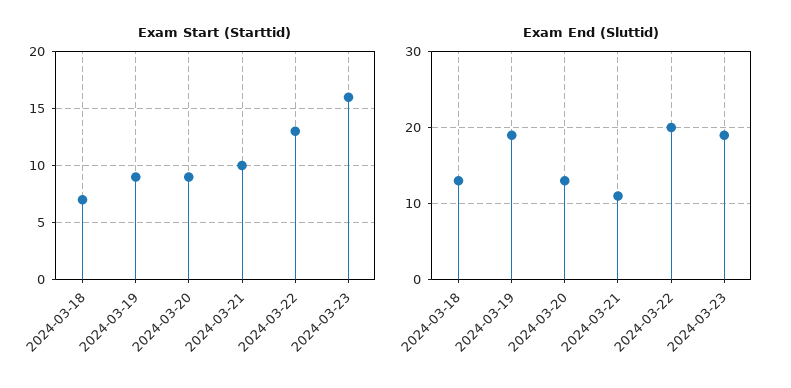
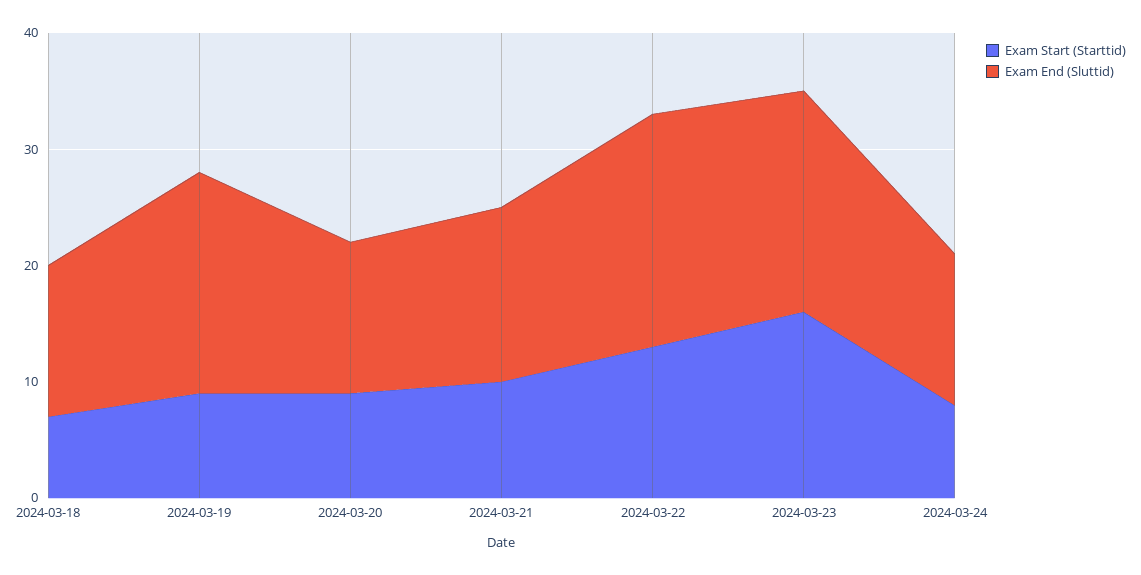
Exam End (Sluttid), 2024-03-21: 11 -> 15
Exam Start (Starttid), 2024-03-24: none -> 8
Exam End (Sluttid), 2024-03-24: none -> 13

